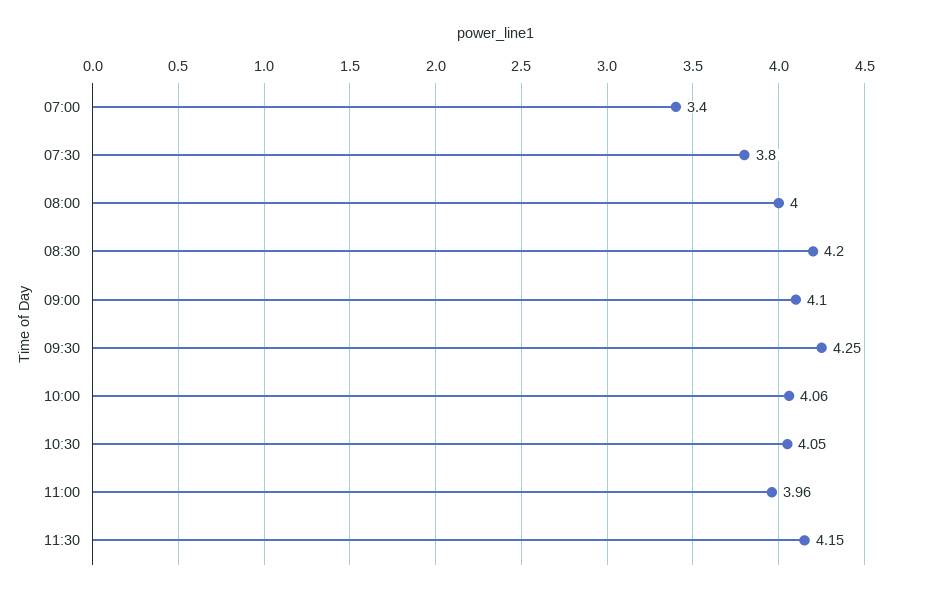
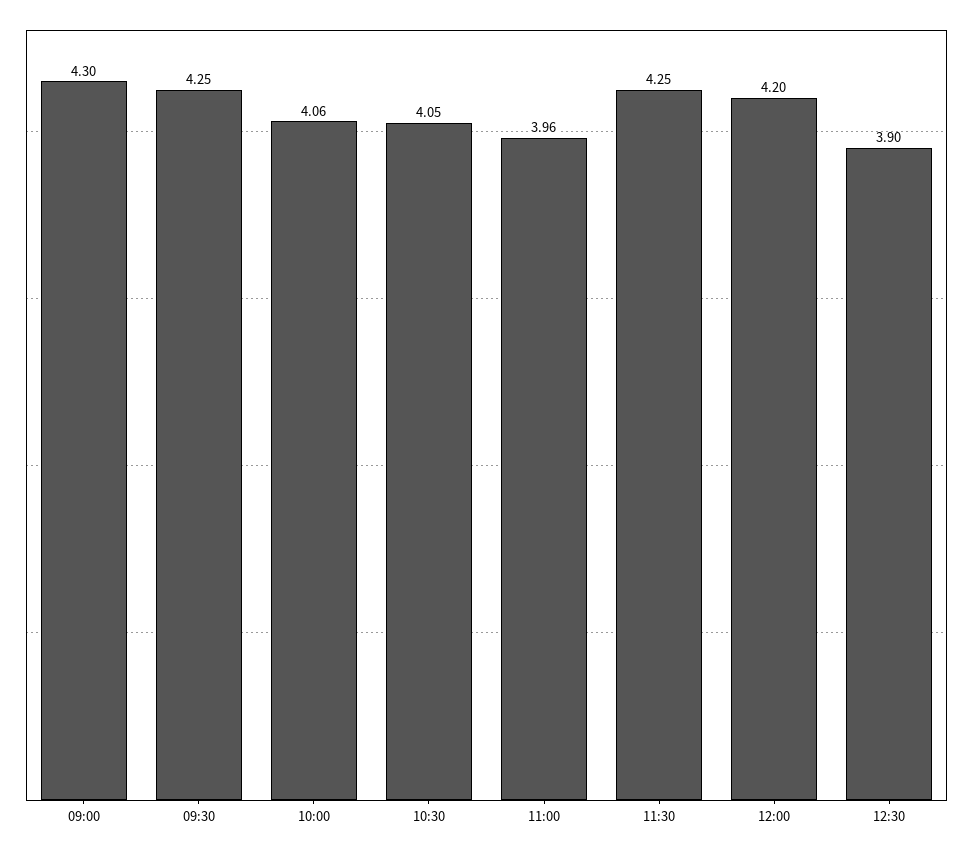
07:00: 3.4 -> none
07:30: 3.8 -> none
08:00: 4 -> none
08:30: 4.2 -> none
09:00: 4.1 -> 4.3
11:30: 4.15 -> 4.25
12:00: none -> 4.2
12:30: none -> 3.9

